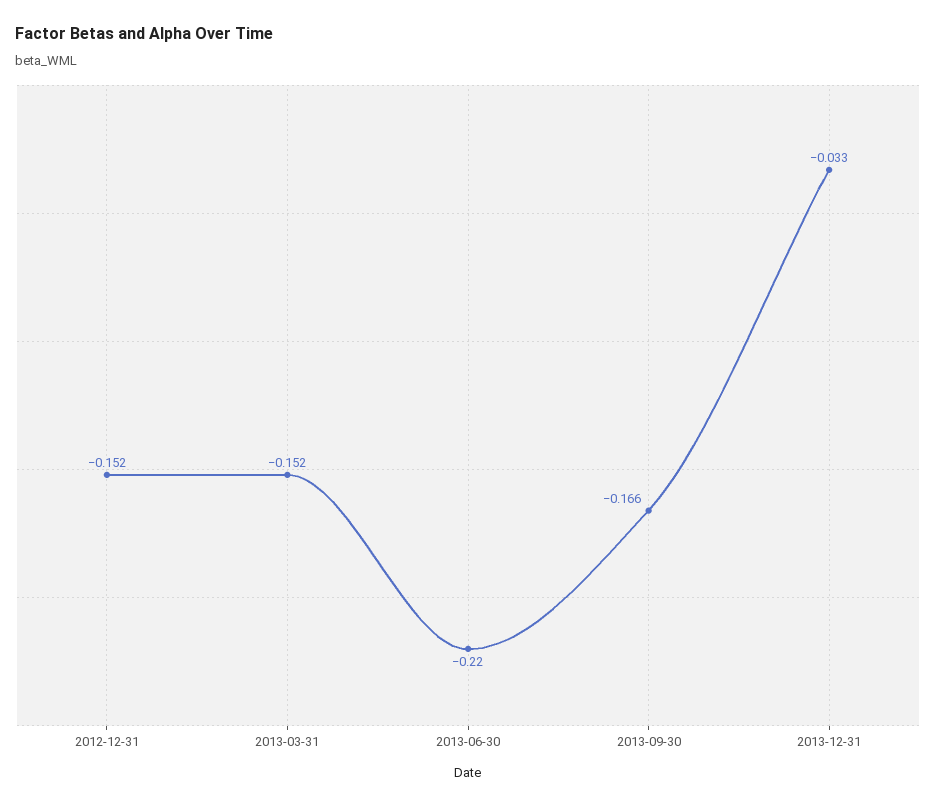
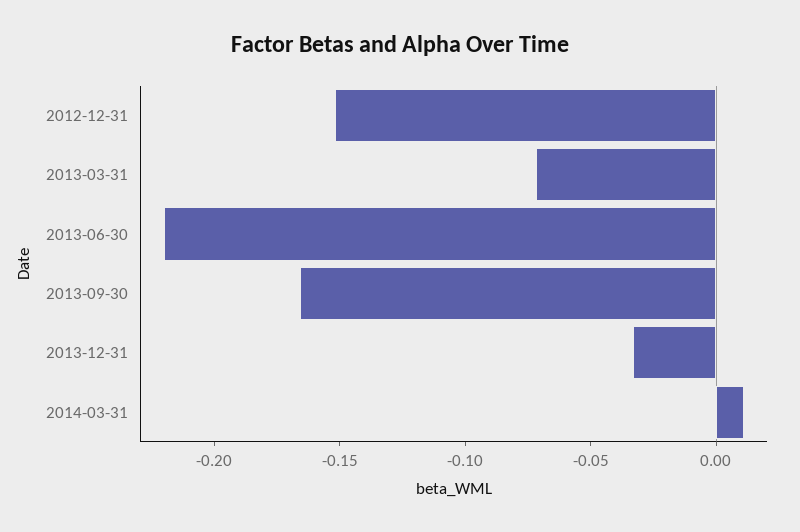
2013-03-31: -0.152 -> -0.07
2014-03-31: none -> 0.01

